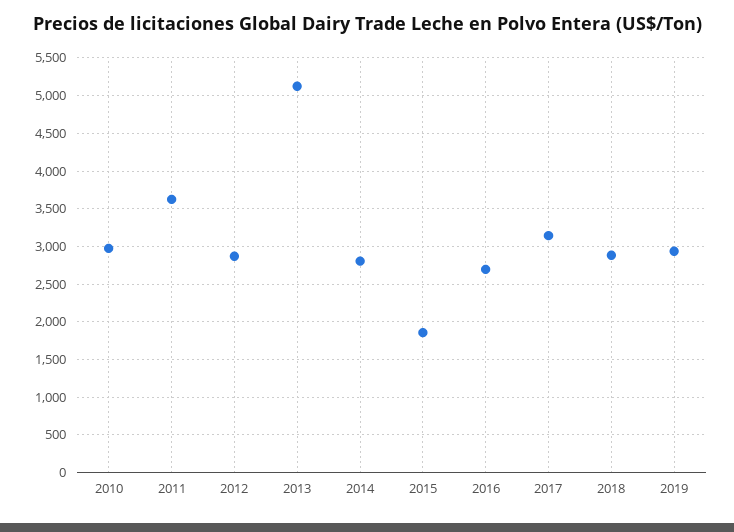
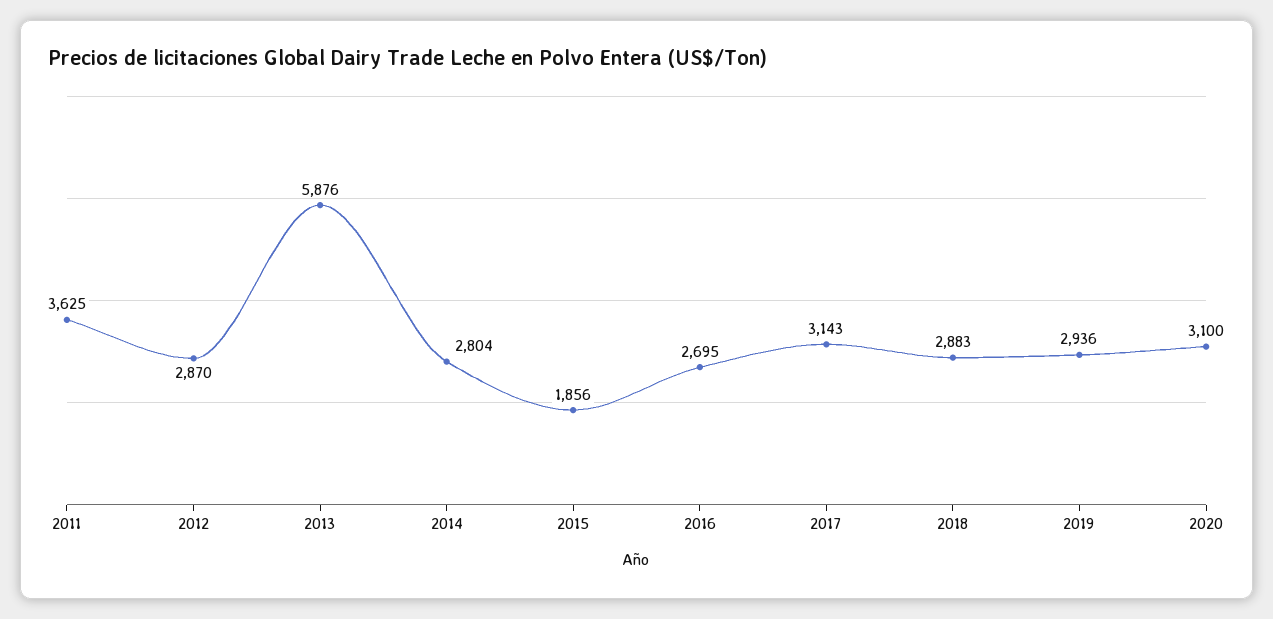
2010: 3000 -> none
2013: 5100 -> 5876
2020: none -> 3100

